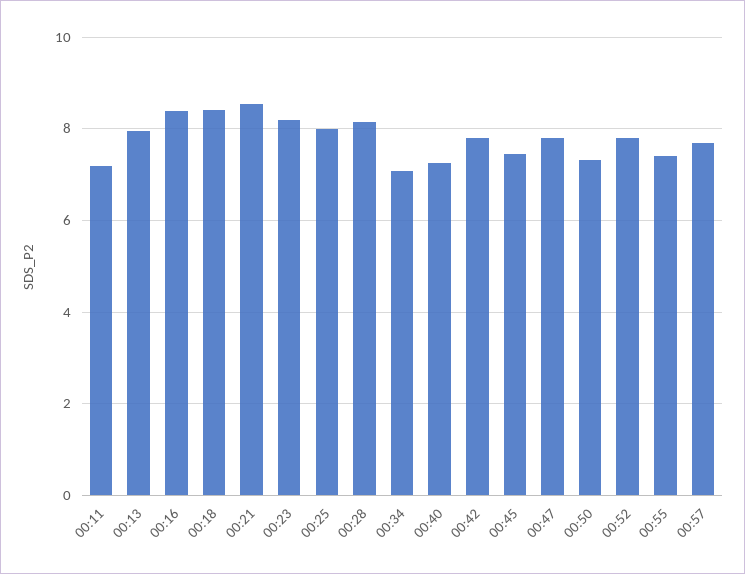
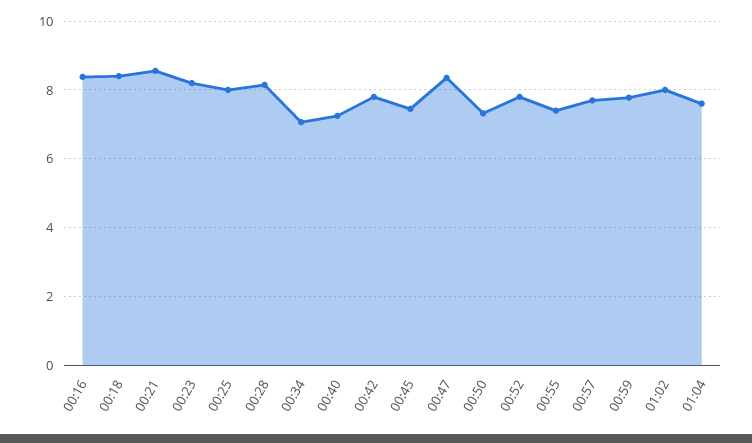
00:11: 7.2 -> none
00:13: 8 -> none
00:47: 7.8 -> 8.4
00:59: none -> 7.8
01:02: none -> 8
01:04: none -> 7.6

